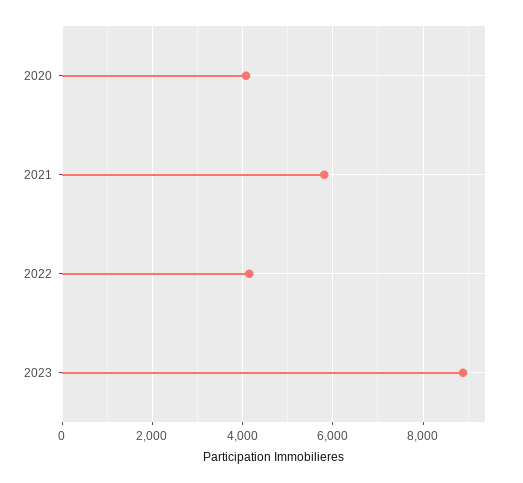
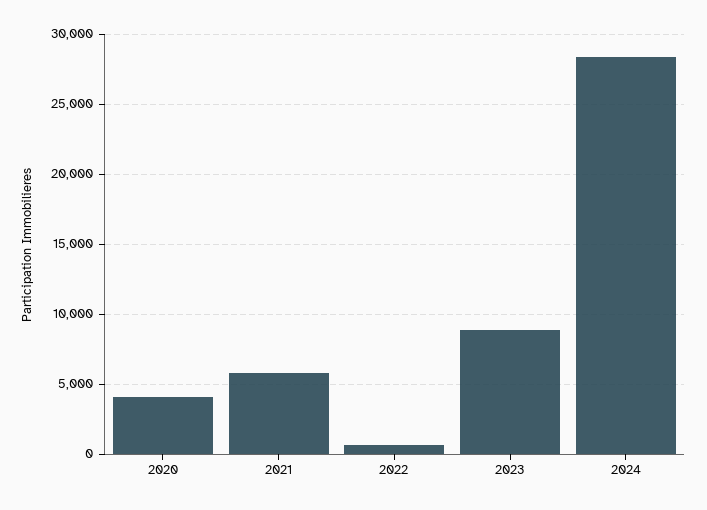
2022: 4200 -> 500
2024: none -> 28500

